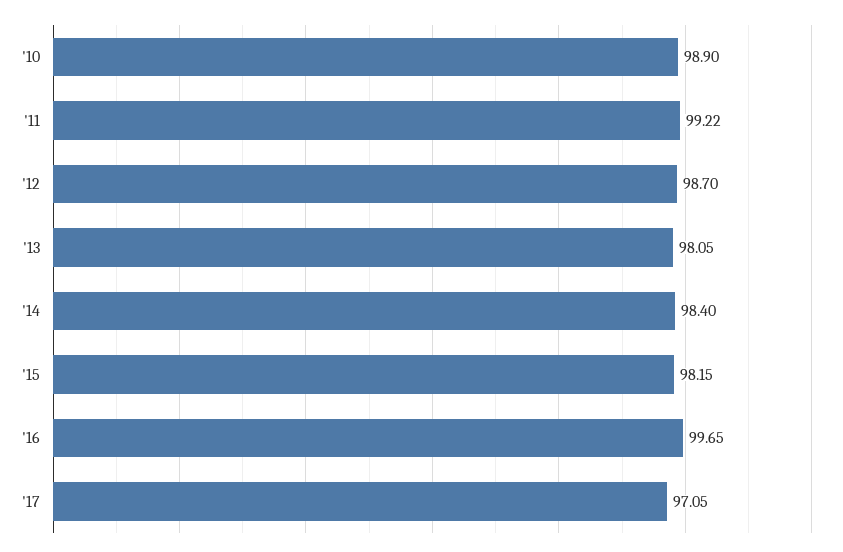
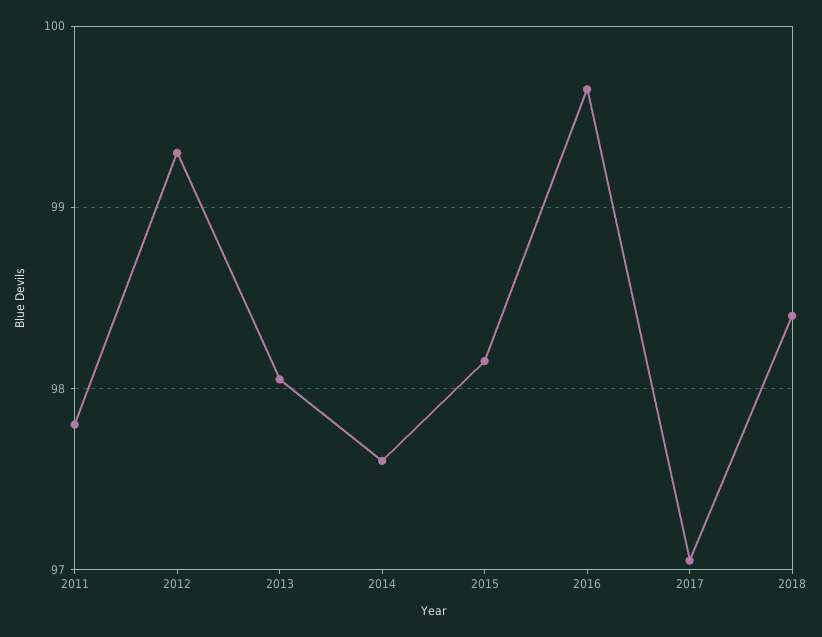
'10: 98.9 -> none
'11: 99.22 -> 97.8
'12: 98.7 -> 99.3
'14: 98.4 -> 97.6
2018: none -> 98.4

